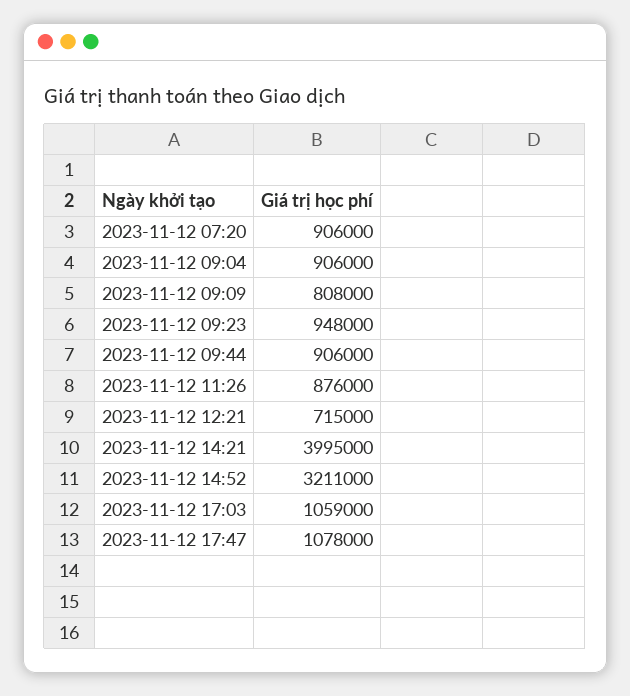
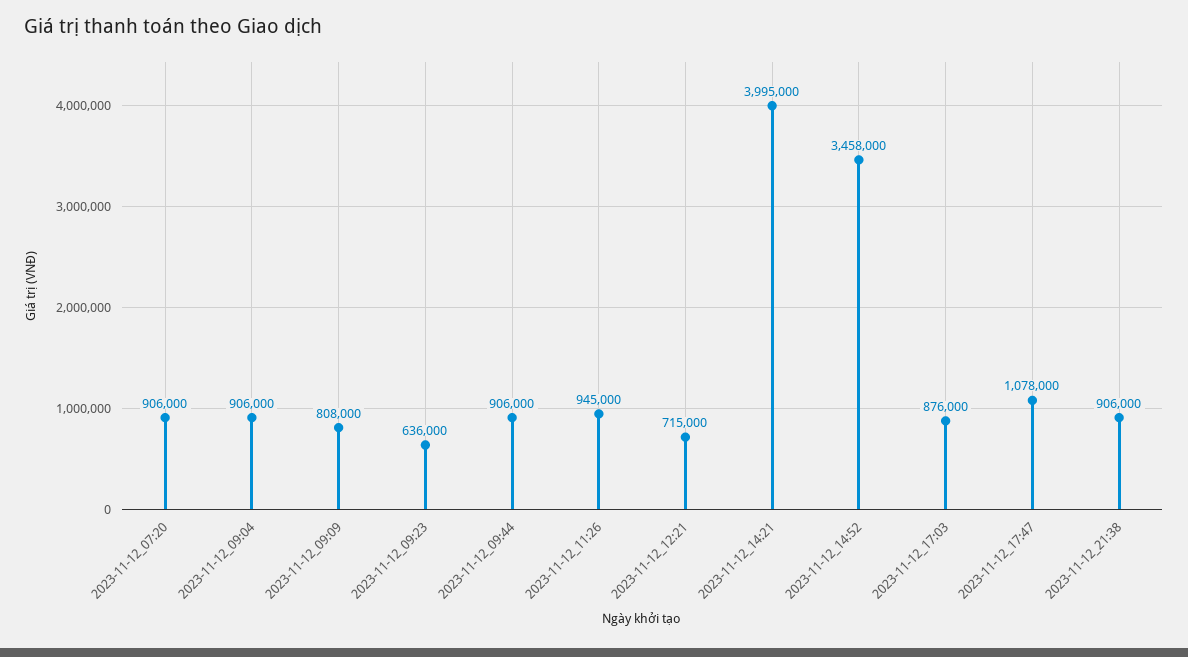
2023-11-12 09:23: 948000 -> 636000
2023-11-12 11:26: 876000 -> 945000
2023-11-12 14:52: 3211000 -> 3458000
2023-11-12 17:03: 1059000 -> 876000
2023-11-12_21:38: none -> 906000

